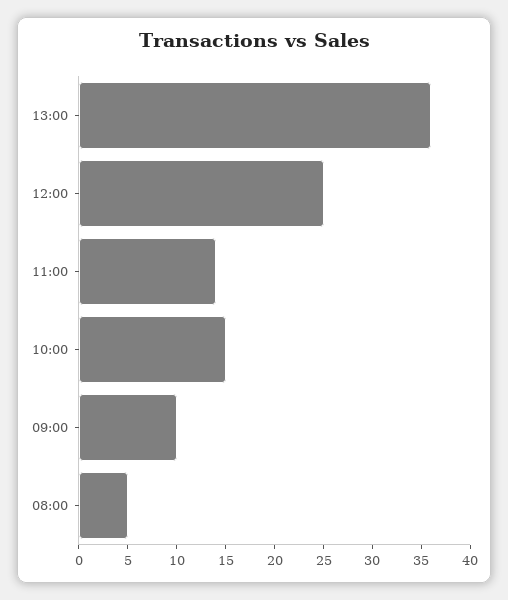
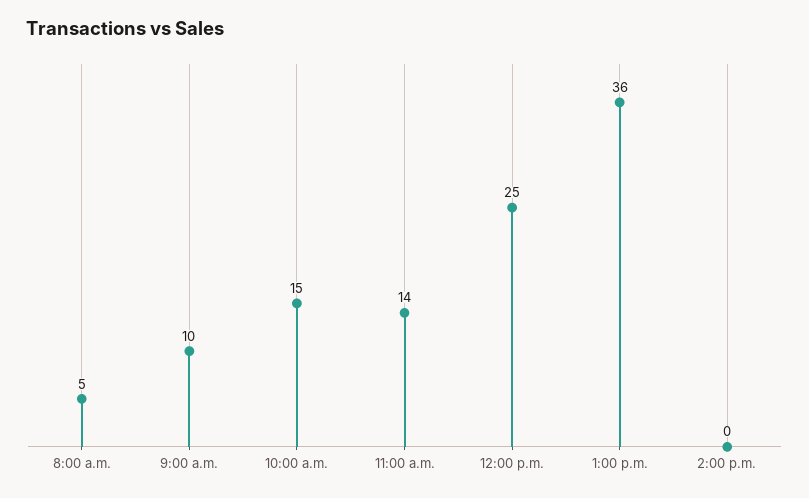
2:00 p.m.: none -> 0

